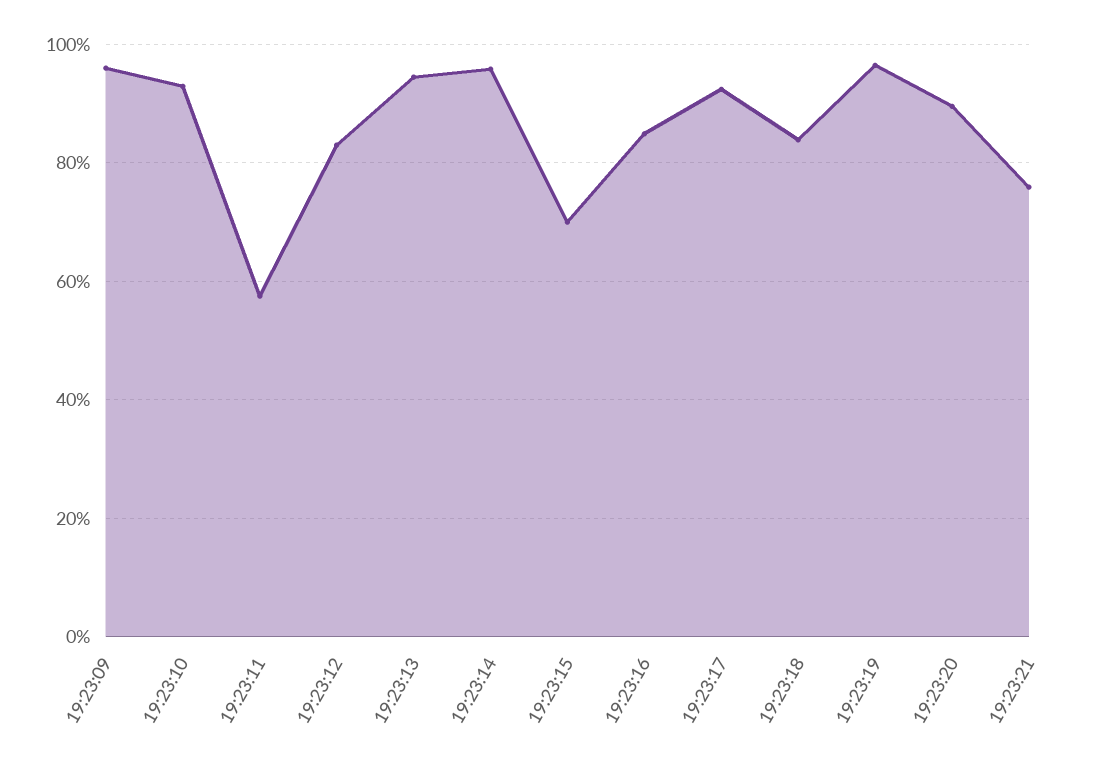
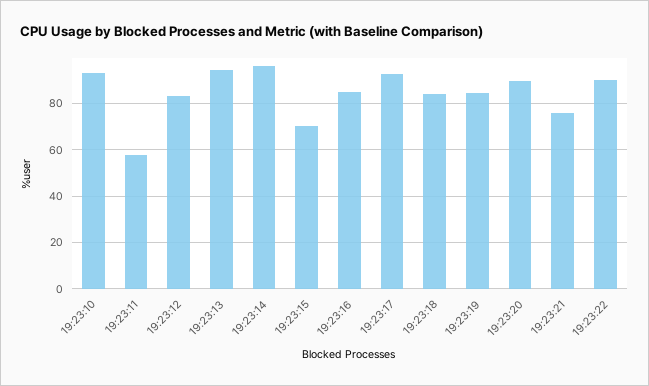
19:23:09: 96 -> none
19:23:19: 96 -> 85
19:23:22: none -> 90

